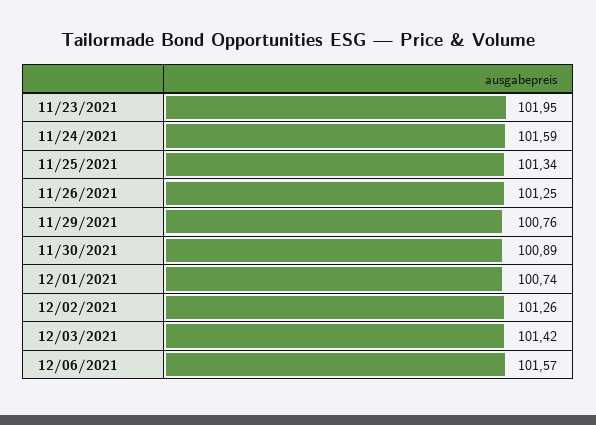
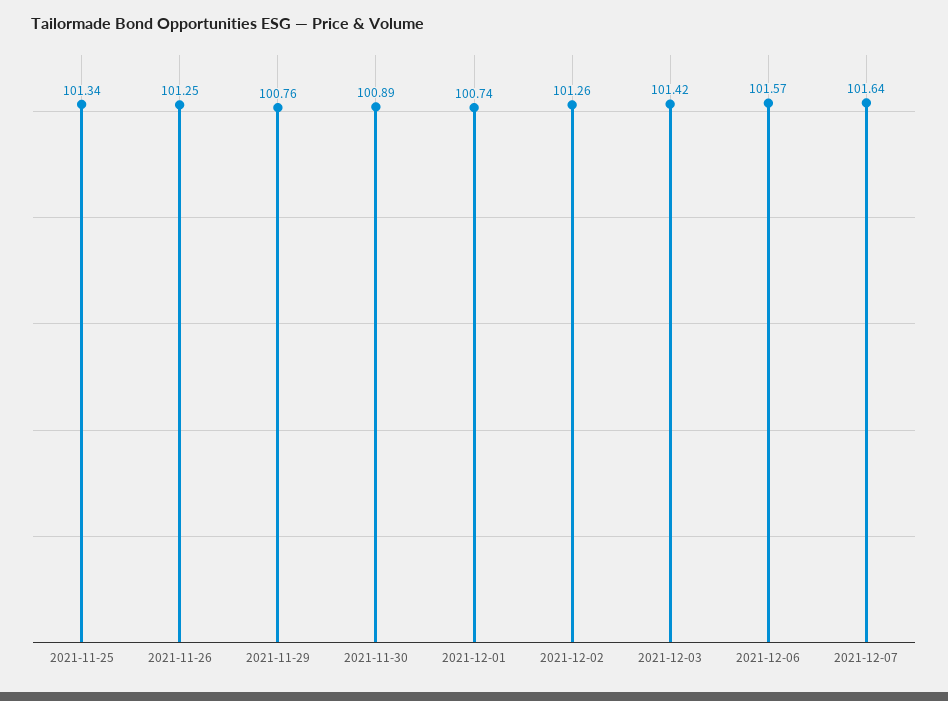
11/23/2021: 101.95 -> none
11/24/2021: 101.59 -> none
2021-12-07: none -> 101.64

